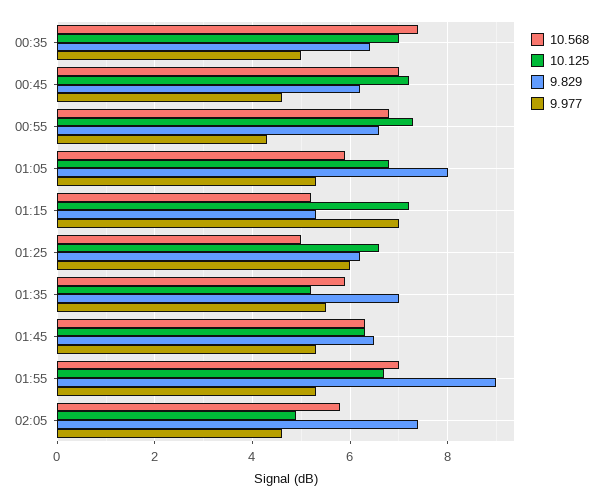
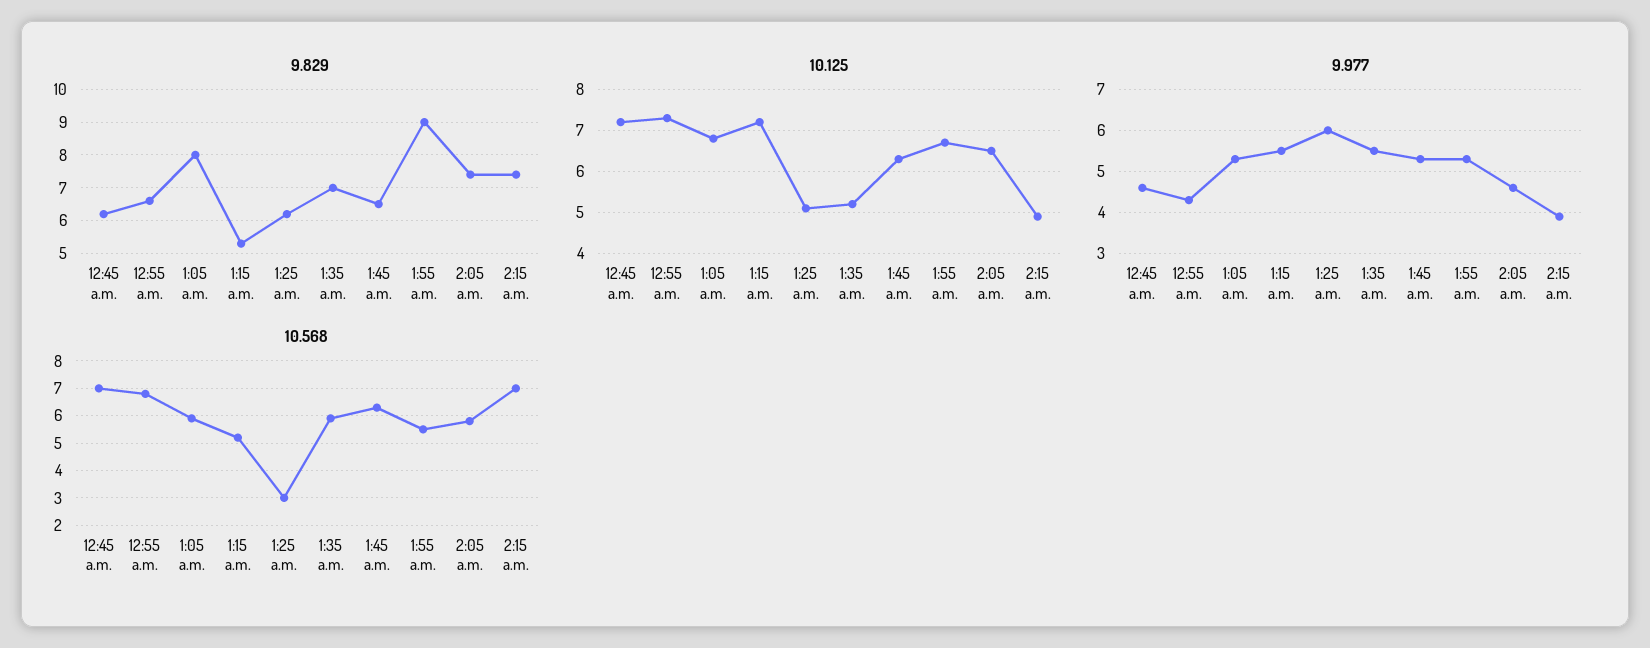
10.568, 00:35: 7.5 -> none
10.125, 00:35: 7 -> none
9.829, 00:35: 6.5 -> none
9.977, 00:35: 5 -> none
9.977, 01:15: 7 -> 5.5
10.568, 01:25: 5 -> 3
10.125, 01:25: 6.5 -> 5
10.568, 01:55: 7 -> 5.5
10.125, 02:05: 5 -> 6.5
9.829, 2:15 a.m.: none -> 7.5
10.125, 2:15 a.m.: none -> 5
9.977, 2:15 a.m.: none -> 4
10.568, 2:15 a.m.: none -> 7

